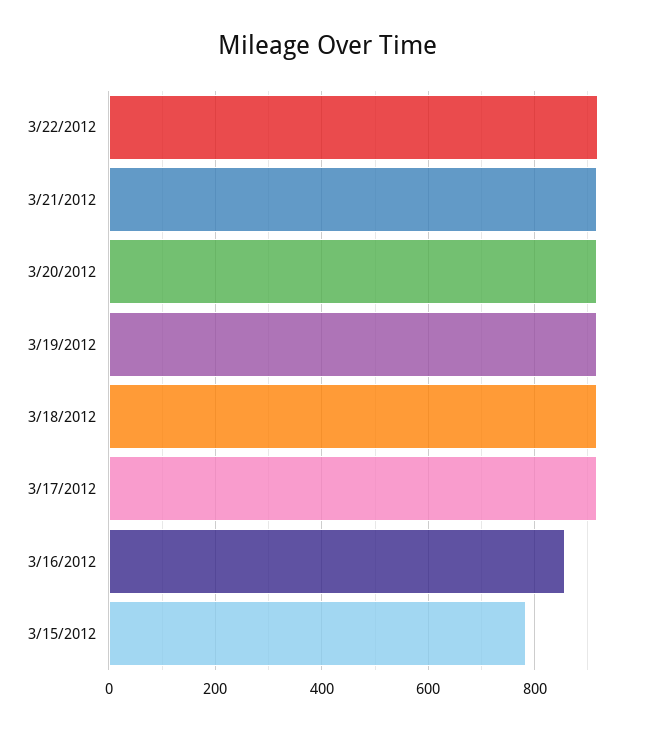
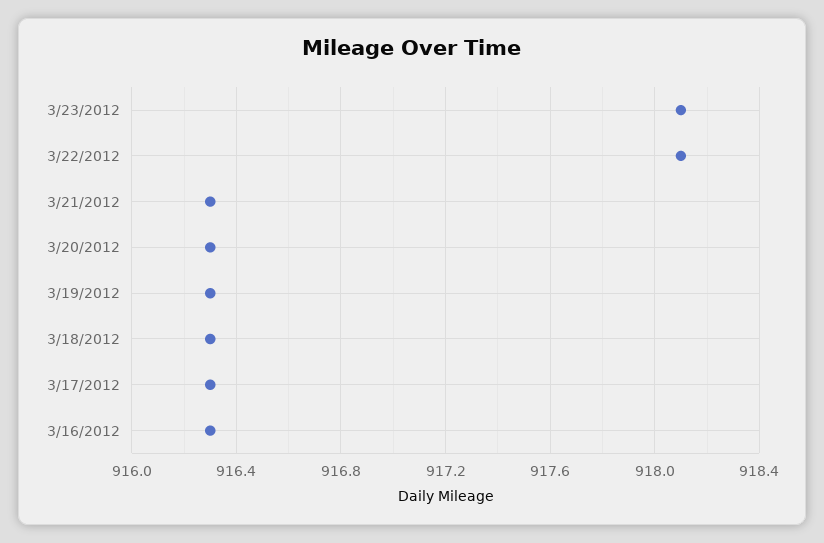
3/16/2012: 860 -> 916.3
3/15/2012: 780 -> none
3/23/2012: none -> 918.1

